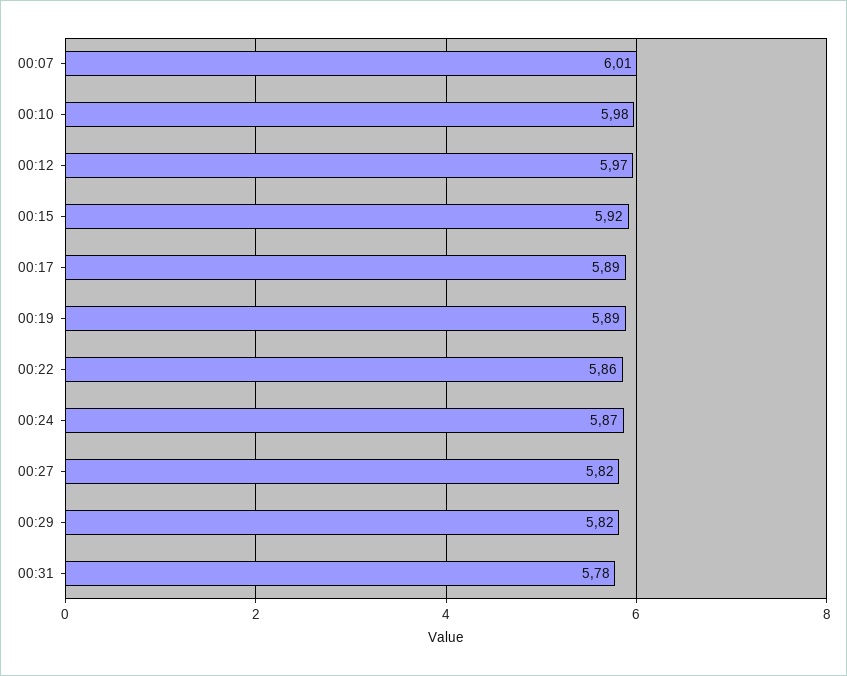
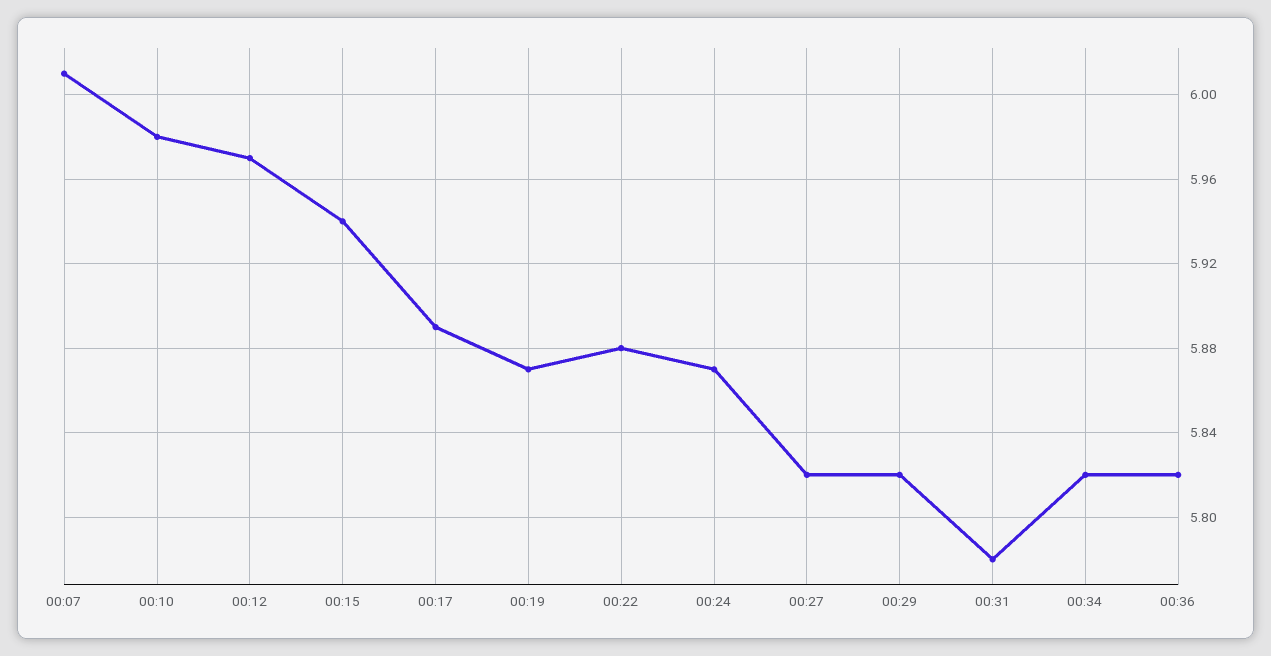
00:15: 5.92 -> 5.94
00:19: 5.89 -> 5.87
00:22: 5.86 -> 5.88
00:34: none -> 5.82
00:36: none -> 5.82

